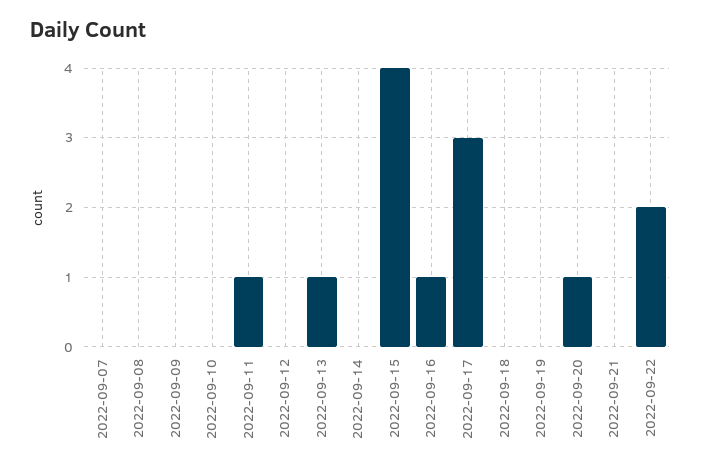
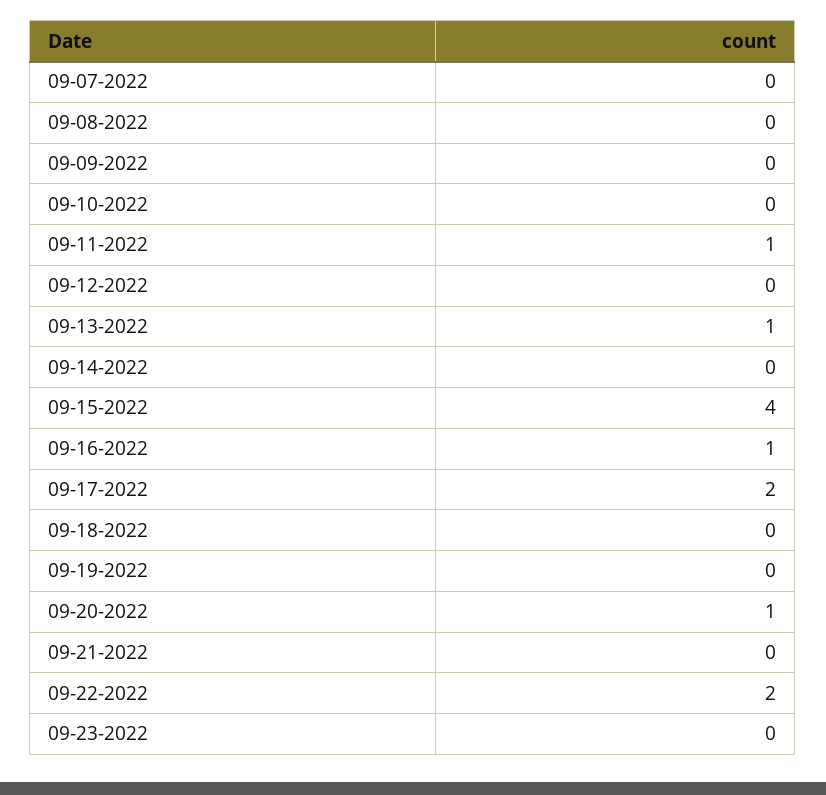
2022-09-17: 3 -> 2
09-23-2022: none -> 0

